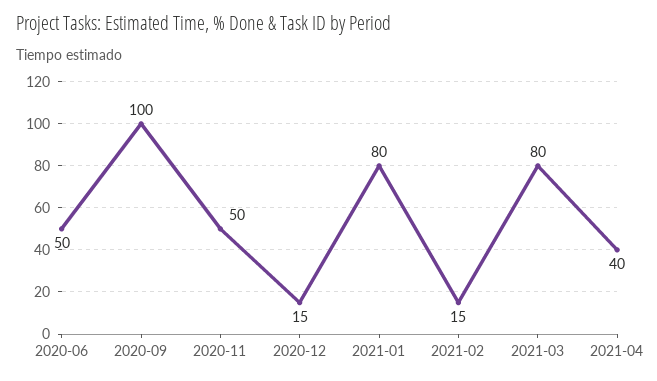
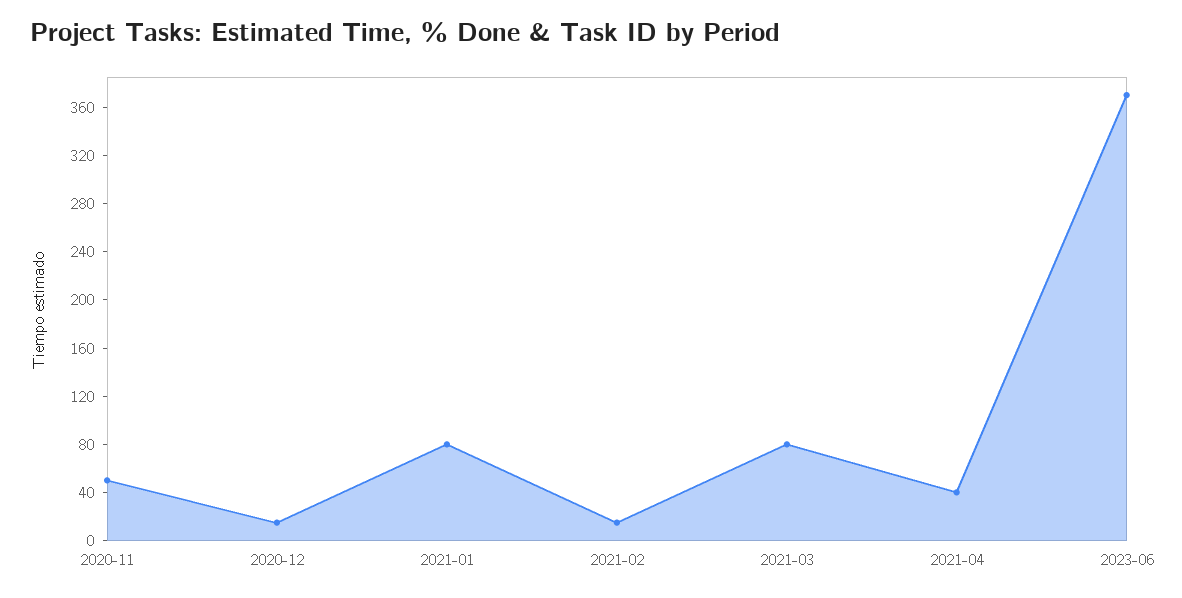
2020-06: 50 -> none
2020-09: 100 -> none
2023-06: none -> 370

